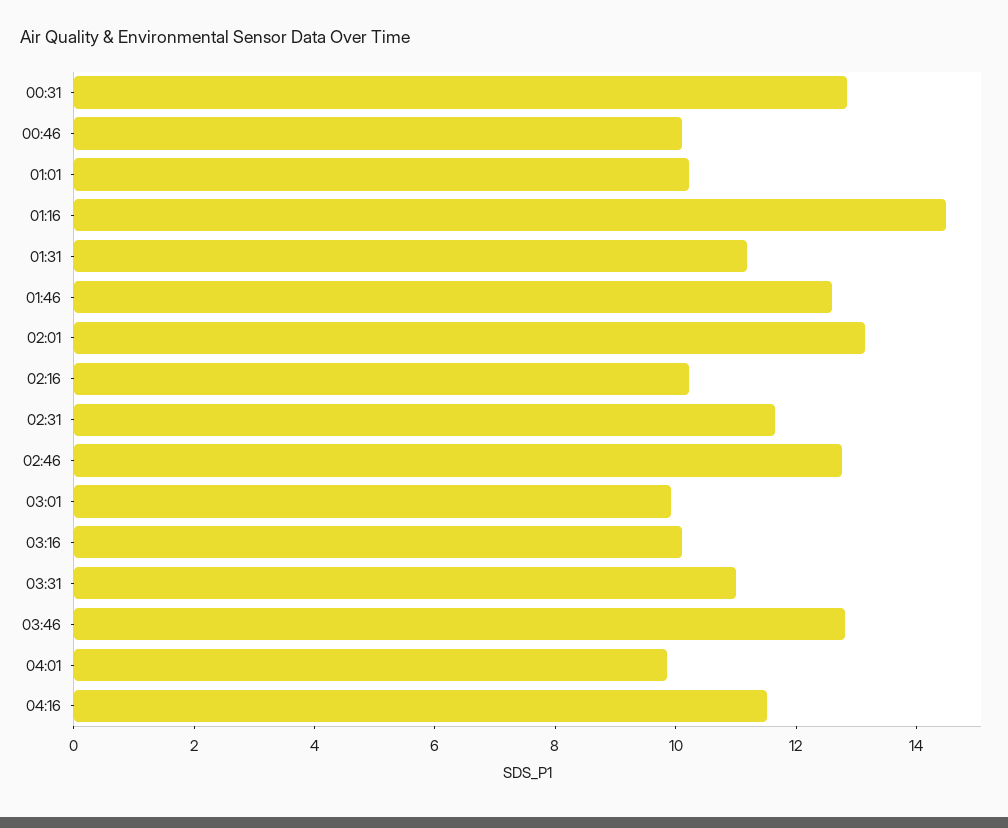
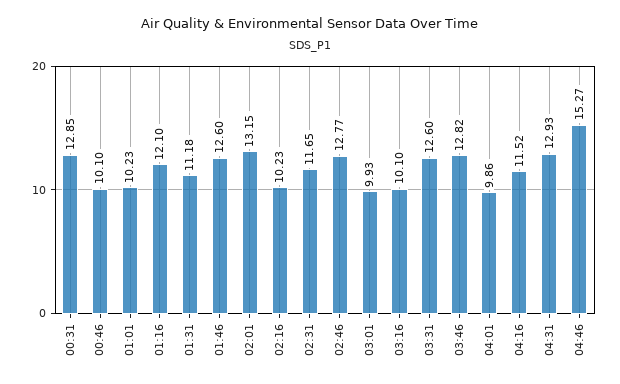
01:16: 14.5 -> 12.1
03:31: 11 -> 12.6
04:31: none -> 12.93
04:46: none -> 15.27

